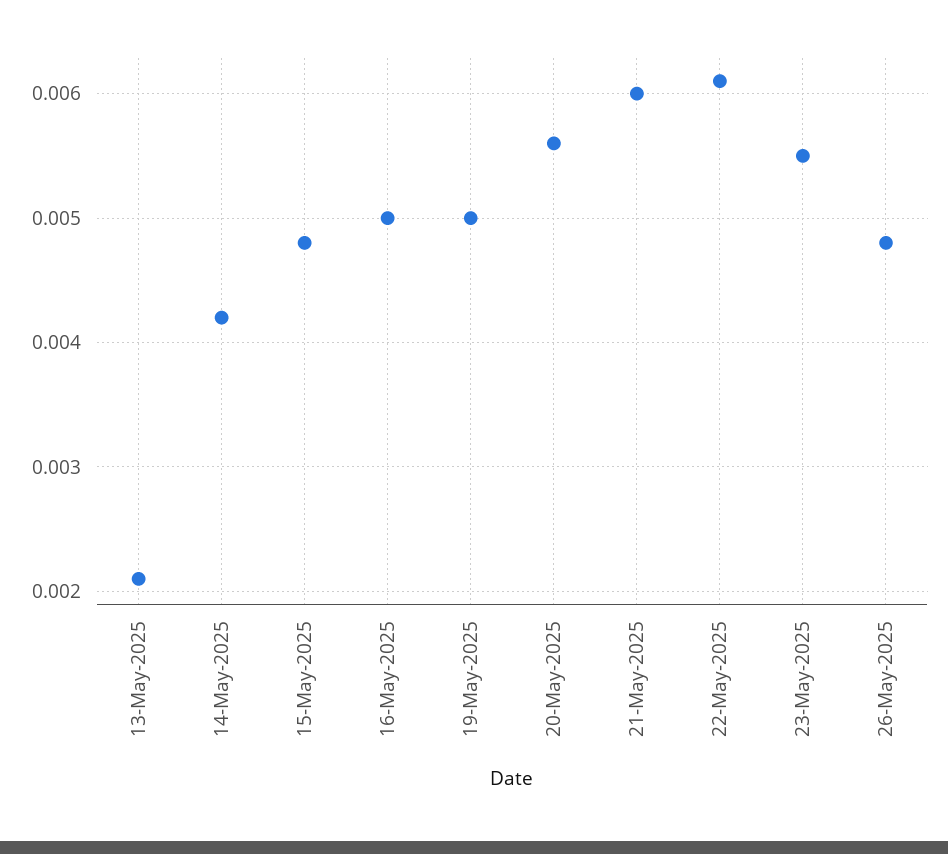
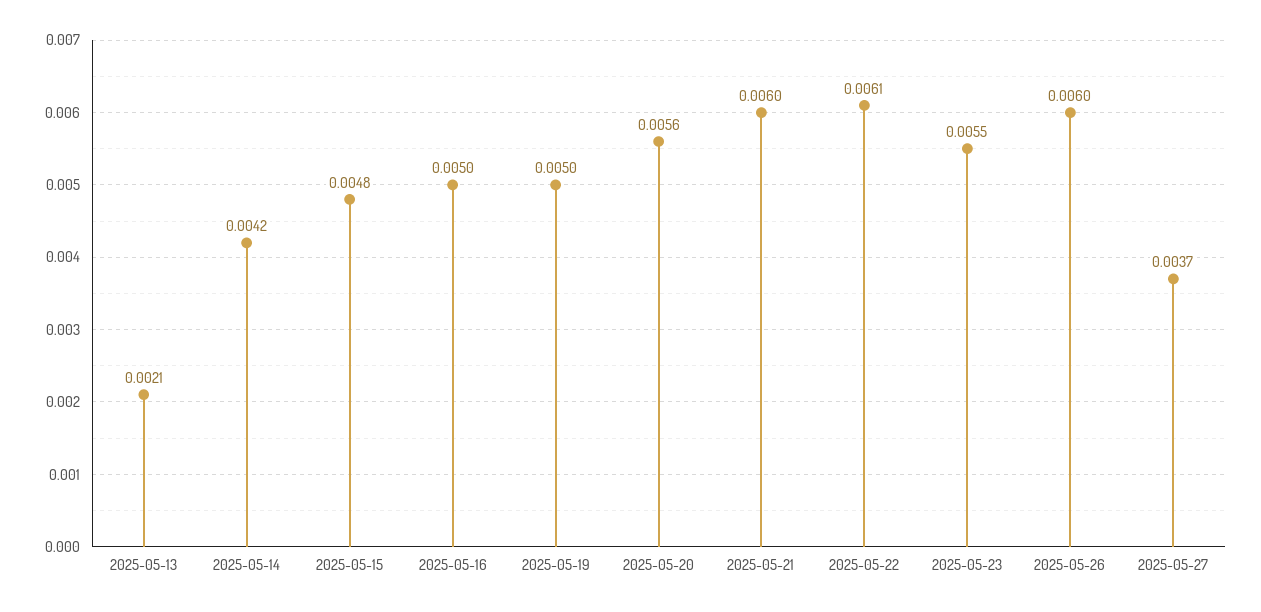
26-May-2025: 0.0048 -> 0.006
2025-05-27: none -> 0.0037

